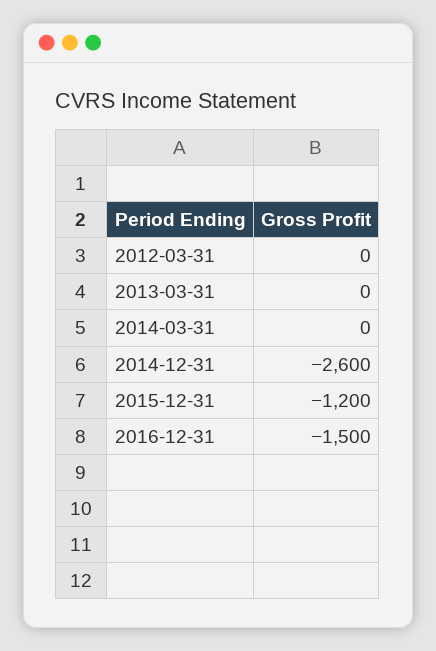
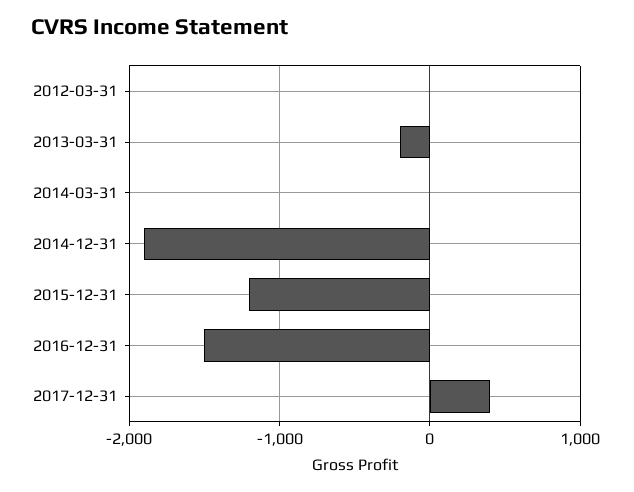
2013-03-31: 0 -> -200
2014-12-31: -2600 -> -1900
2017-12-31: none -> 400

